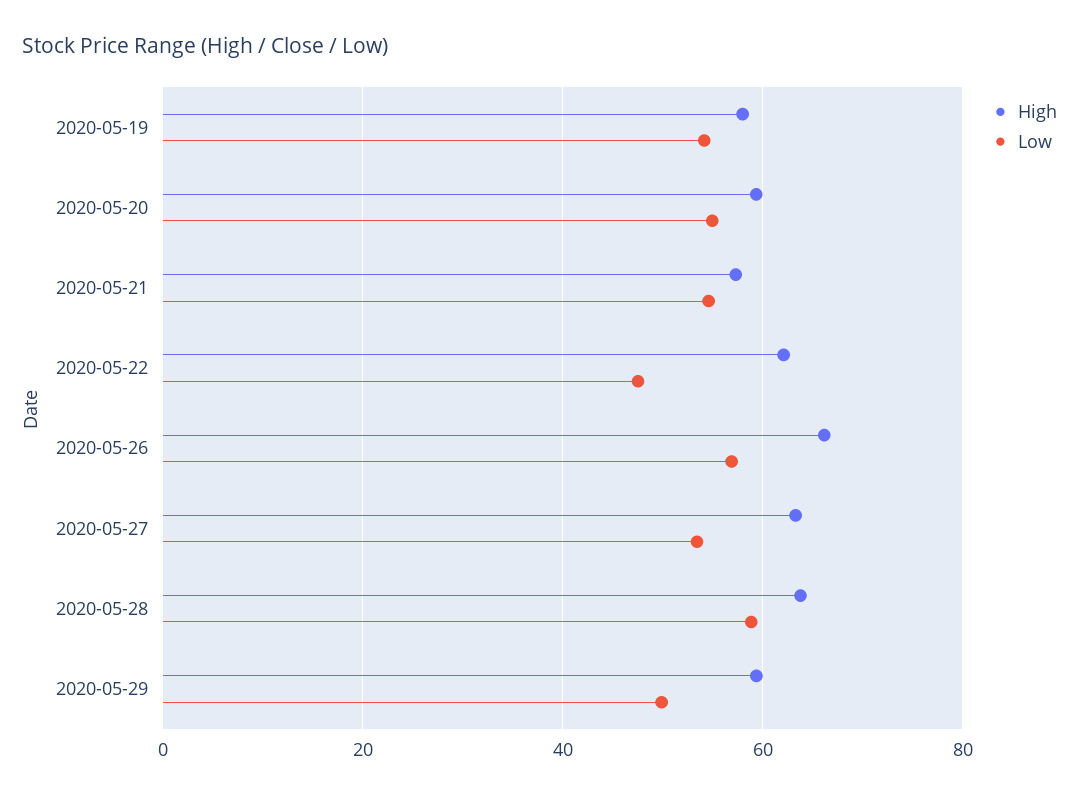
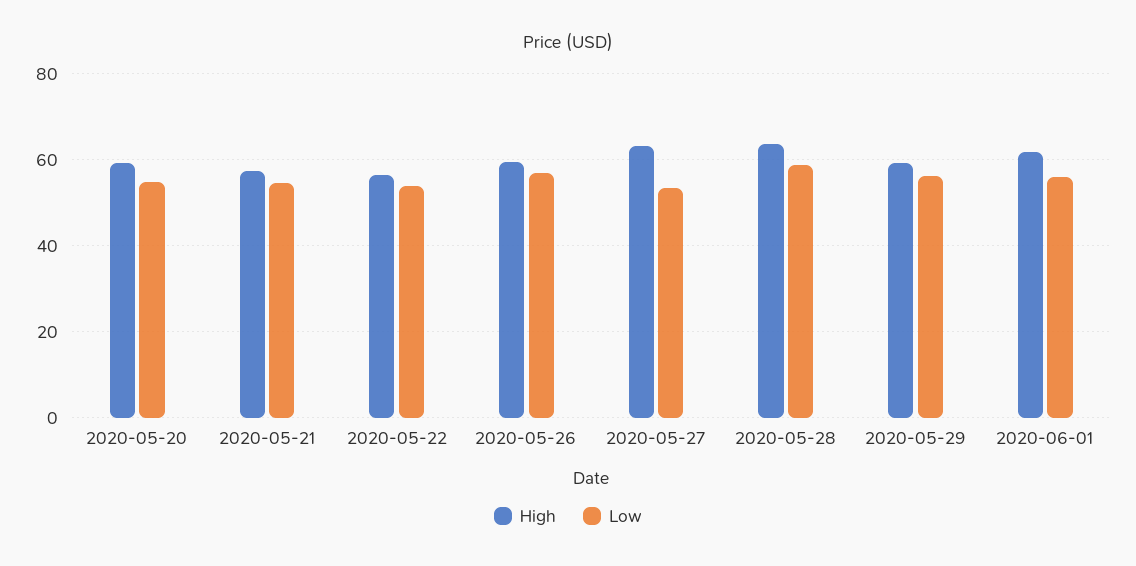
High, 2020-05-19: 58 -> none
Low, 2020-05-19: 54 -> none
High, 2020-05-22: 62 -> 56
Low, 2020-05-22: 48 -> 54
High, 2020-05-26: 66 -> 60
Low, 2020-05-29: 50 -> 56
High, 2020-06-01: none -> 62
Low, 2020-06-01: none -> 56

